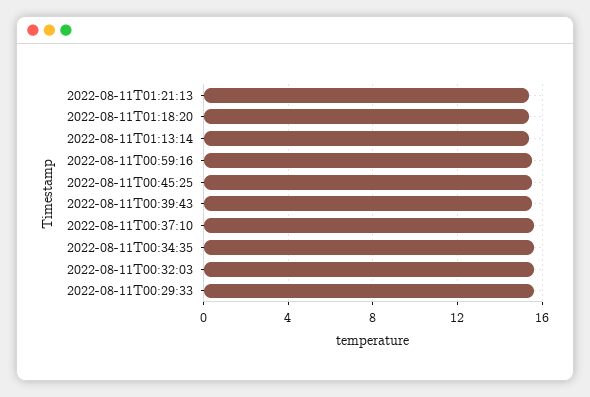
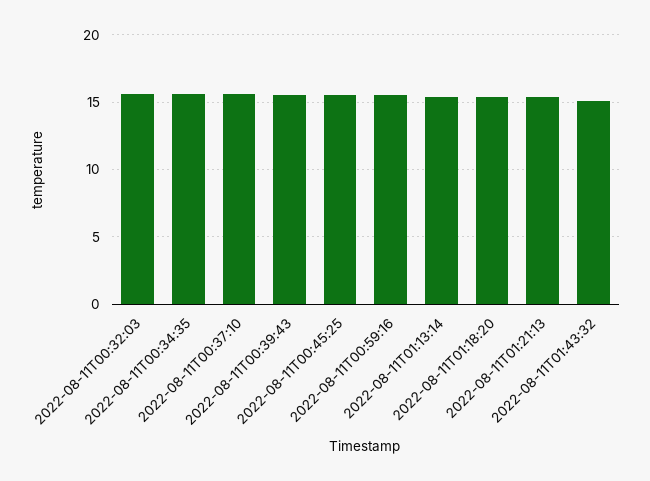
2022-08-11T00:29:33: 15.5 -> none
2022-08-11T01:43:32: none -> 15

